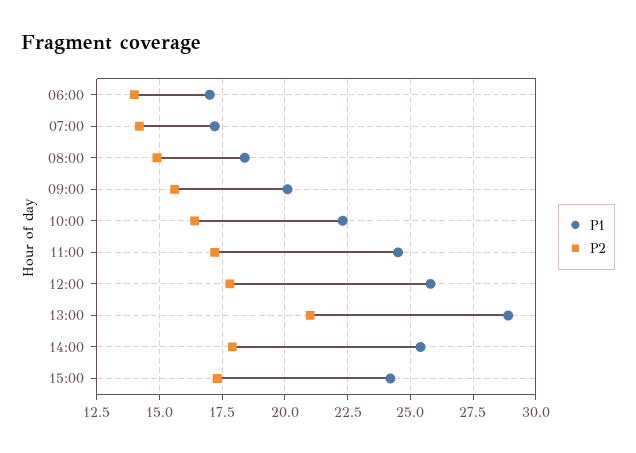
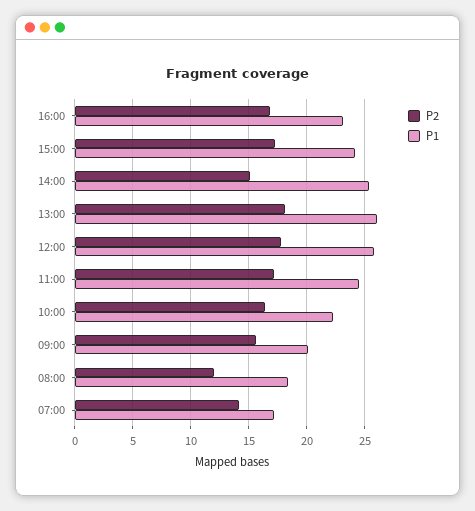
P1, 06:00: 17 -> none
P2, 06:00: 14 -> none
P2, 08:00: 15 -> 12
P1, 13:00: 29 -> 26
P2, 13:00: 21 -> 18
P2, 14:00: 18 -> 15
P2, 16:00: none -> 17
P1, 16:00: none -> 23

